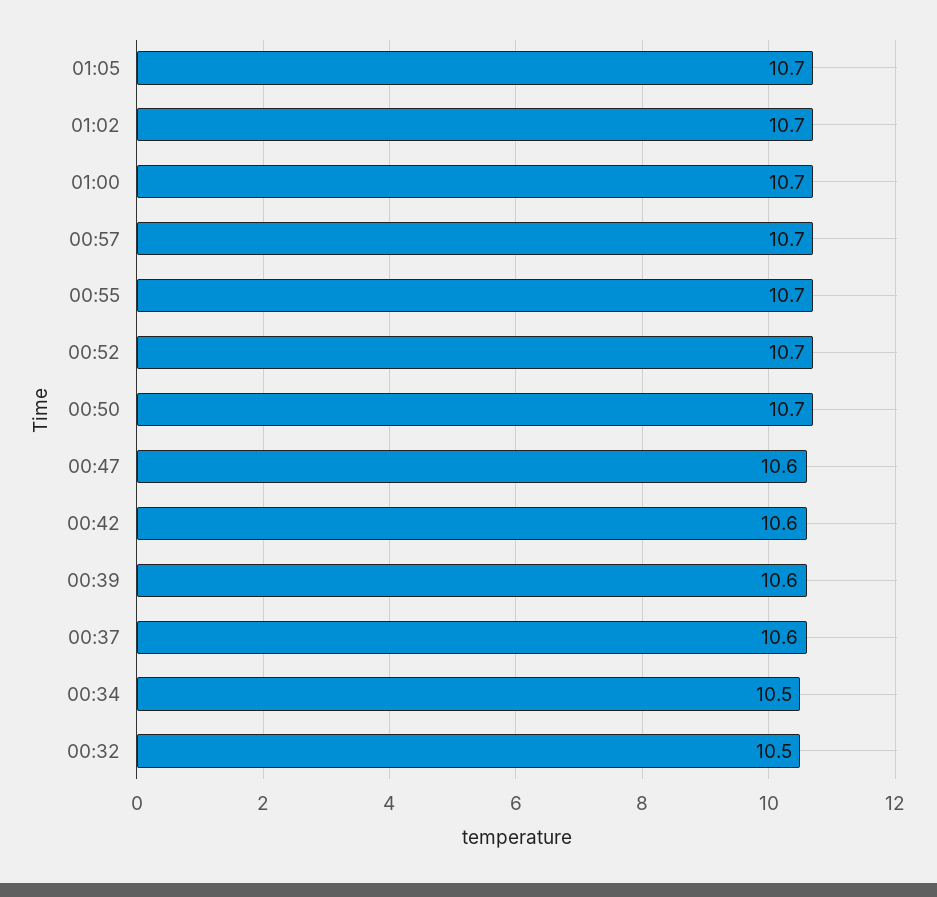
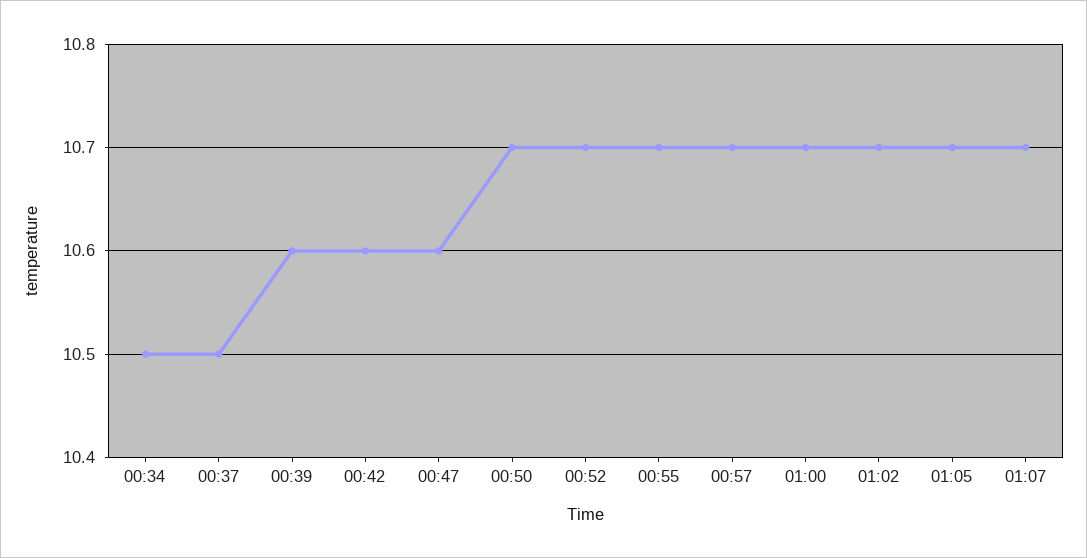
00:37: 10.6 -> 10.5
00:32: 10.5 -> none
01:07: none -> 10.7

